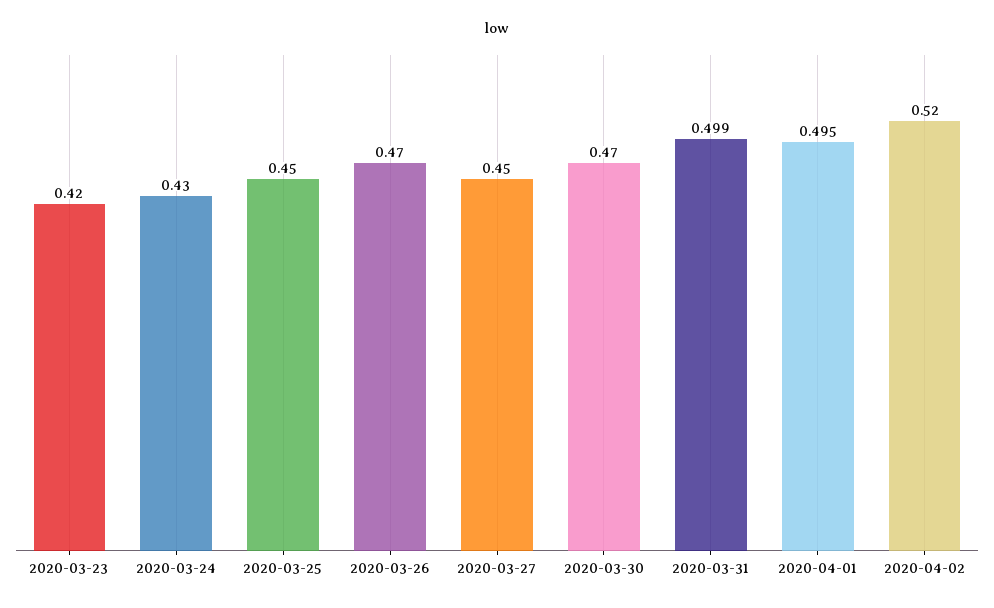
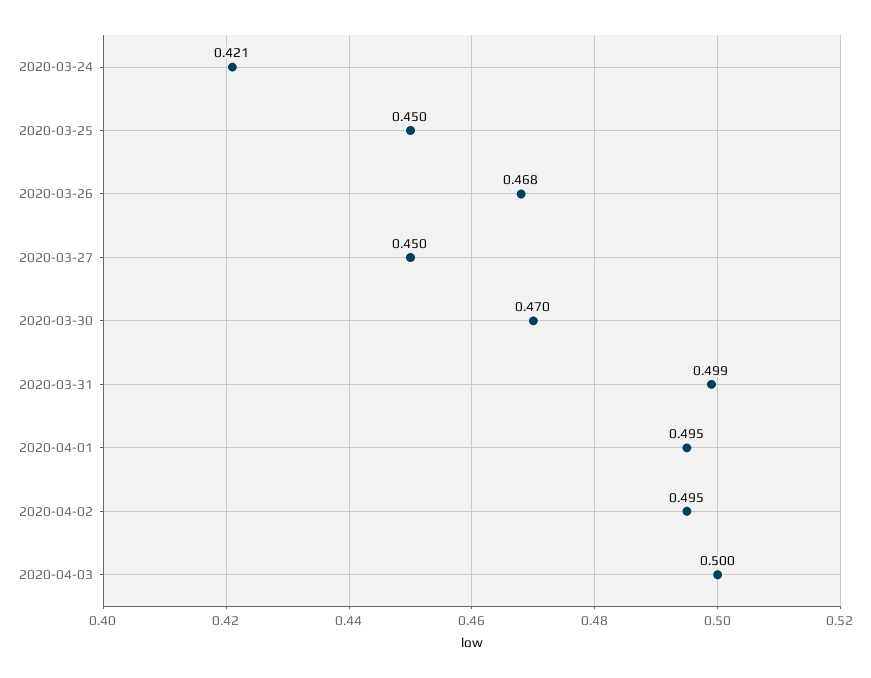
2020-03-23: 0.42 -> none
2020-03-24: 0.43 -> 0.421
2020-03-26: 0.47 -> 0.468
2020-04-02: 0.52 -> 0.495
2020-04-03: none -> 0.5

